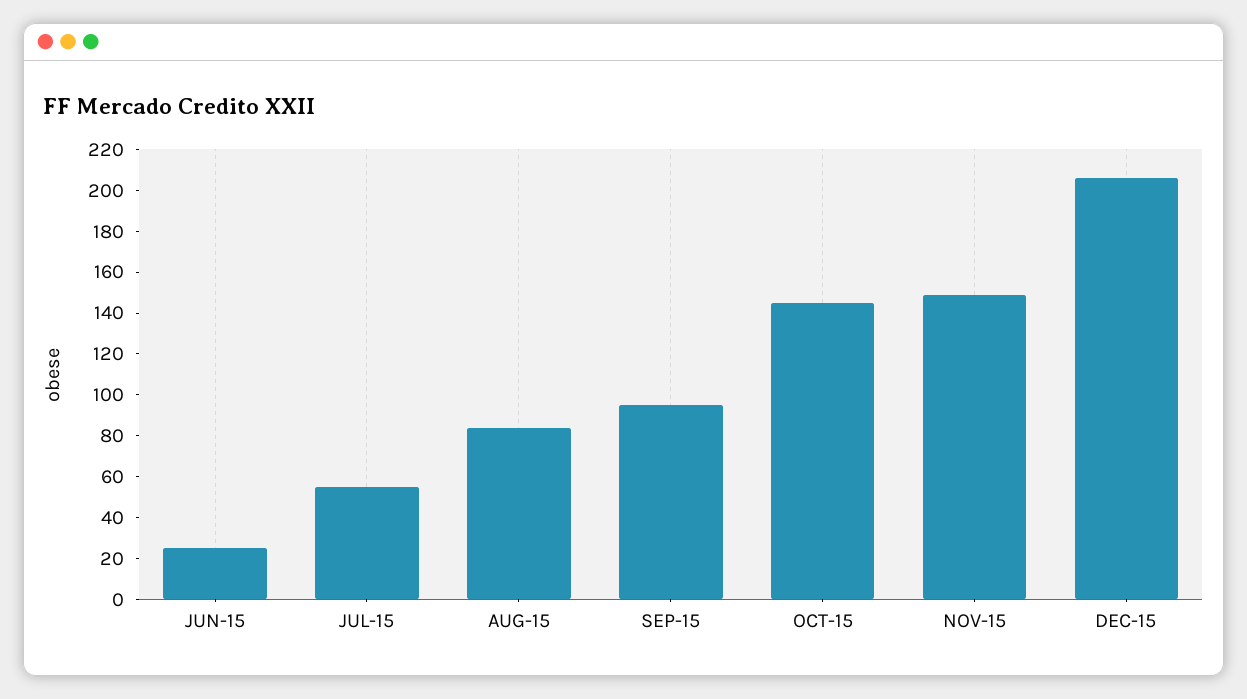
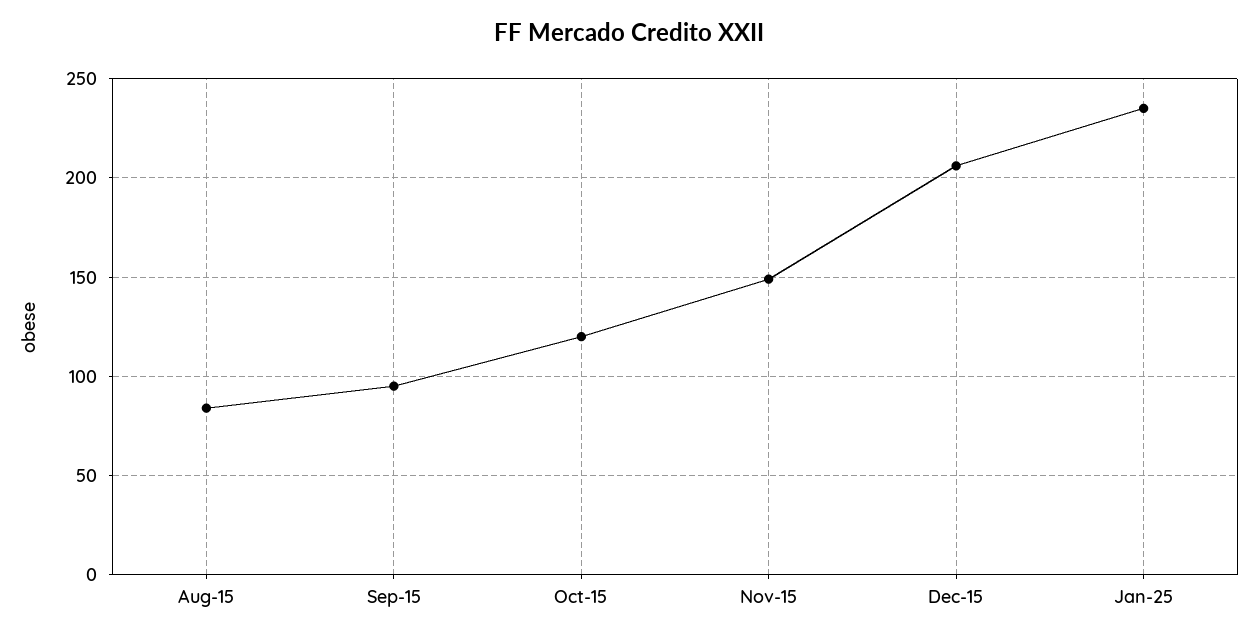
JUN-15: 25 -> none
JUL-15: 55 -> none
OCT-15: 145 -> 120
Jan-25: none -> 235

